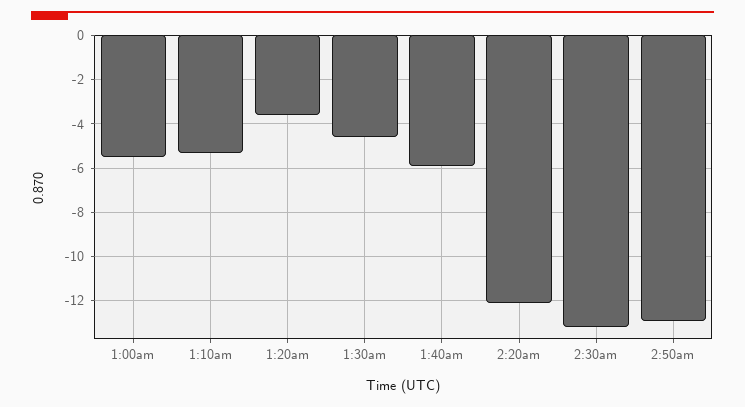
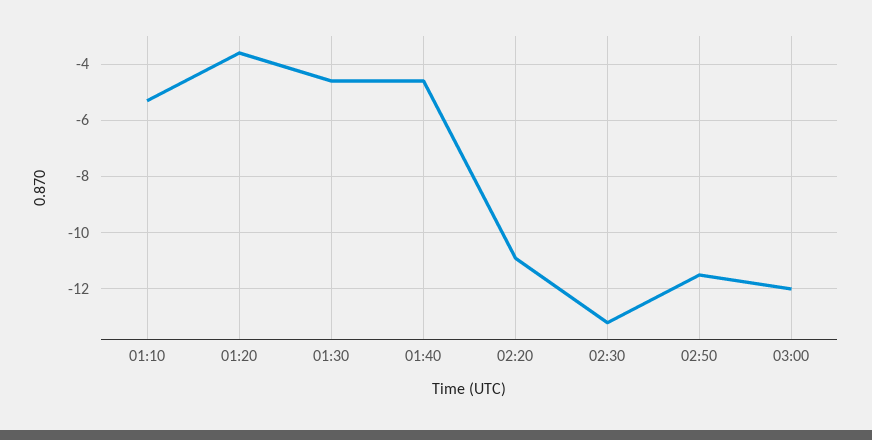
1:00am: -5.5 -> none
1:40am: -6 -> -4.5
2:20am: -12 -> -11
2:50am: -13 -> -11.5
03:00: none -> -12

